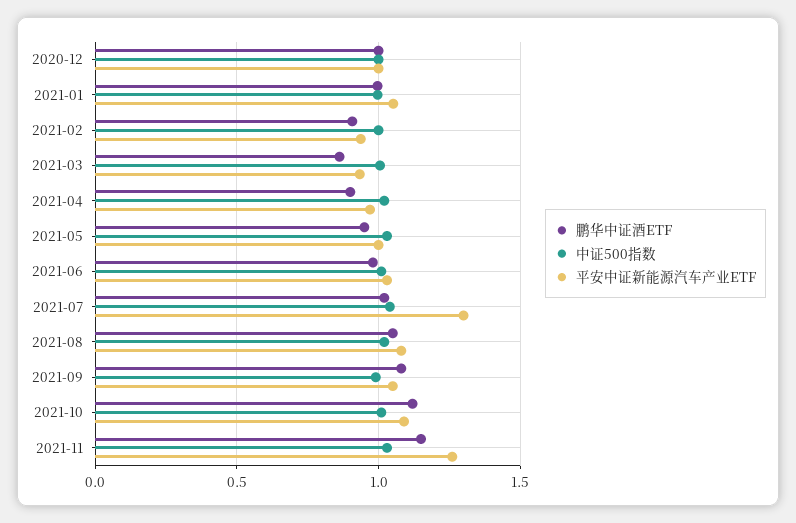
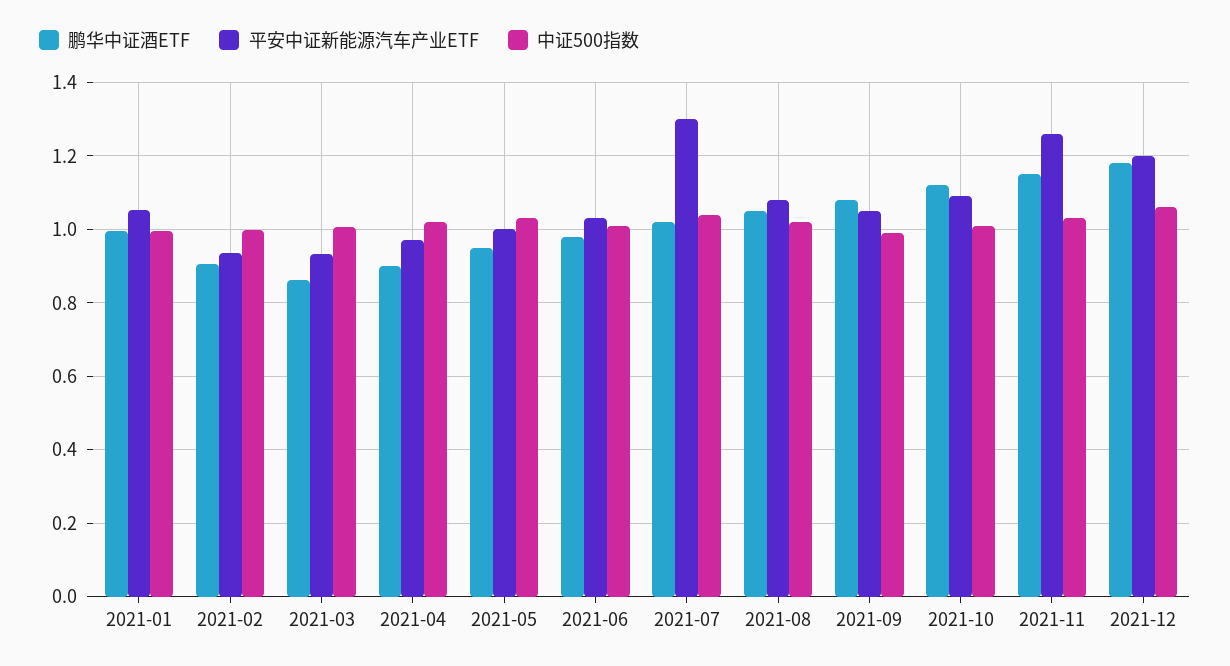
鹏华中证酒ETF, 2020-12: 1 -> none
中证500指数, 2020-12: 1 -> none
平安中证新能源汽车产业ETF, 2020-12: 1 -> none
鹏华中证酒ETF, 2021-12: none -> 1.18
平安中证新能源汽车产业ETF, 2021-12: none -> 1.2
中证500指数, 2021-12: none -> 1.06

